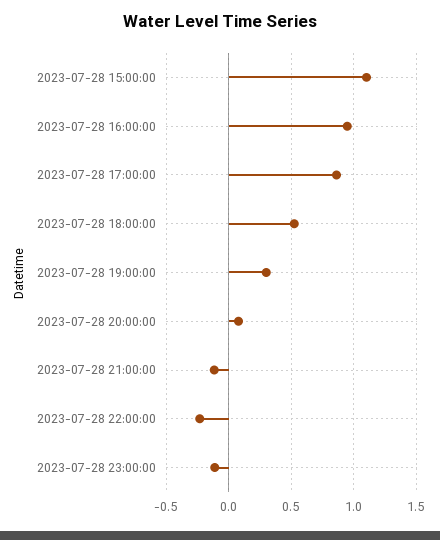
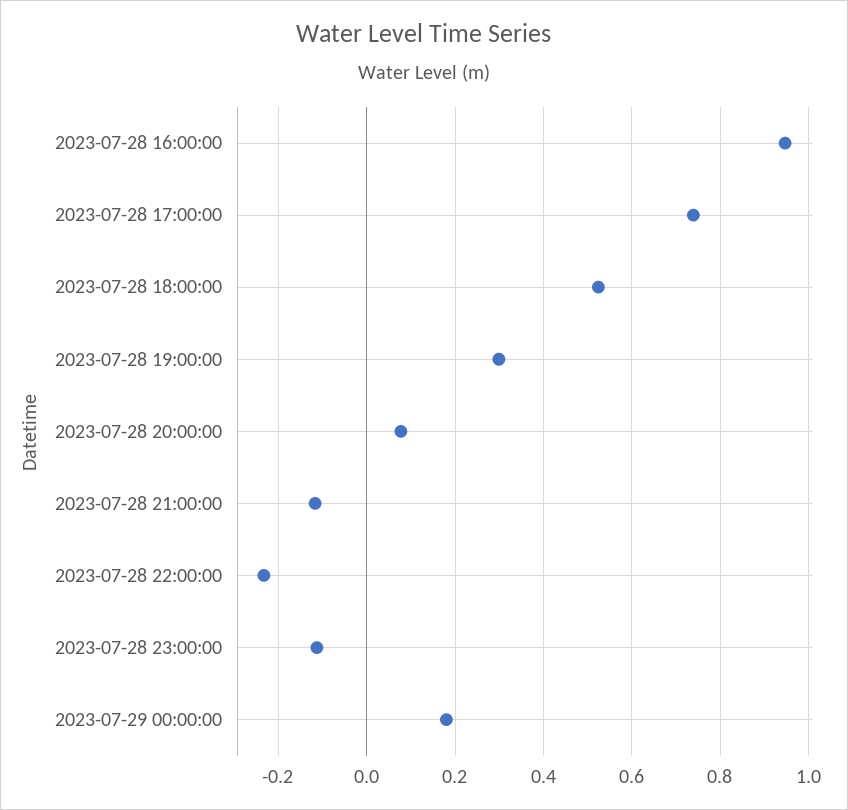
2023-07-28 15:00:00: 1.1 -> none
2023-07-28 17:00:00: 0.85 -> 0.74
2023-07-29 00:00:00: none -> 0.18

